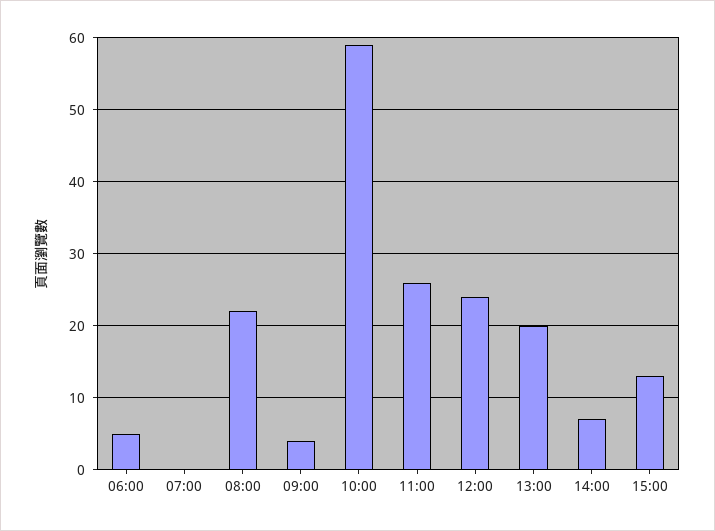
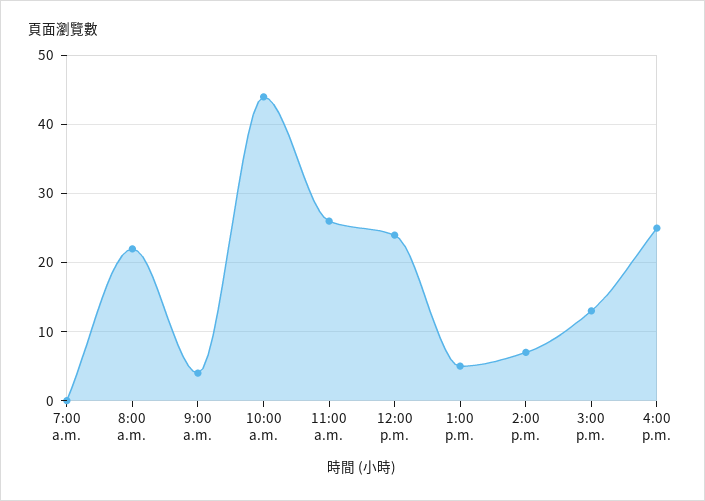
06:00: 5 -> none
10:00: 59 -> 44
13:00: 20 -> 5
4:00 p.m.: none -> 25

